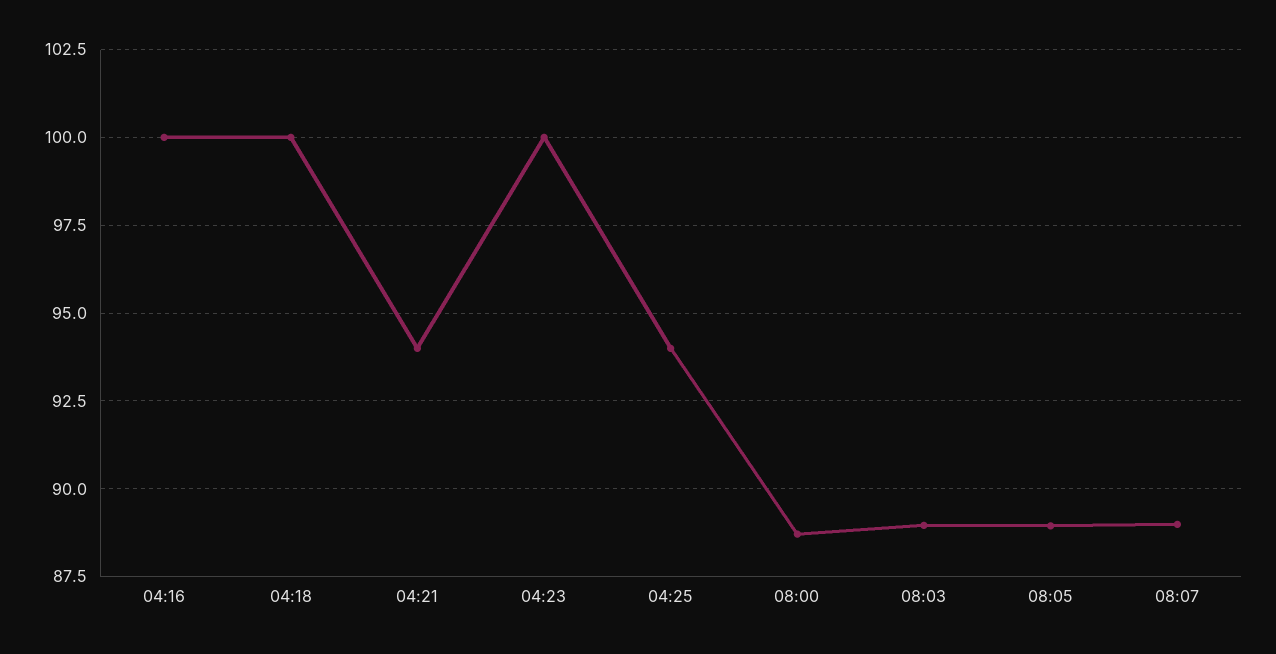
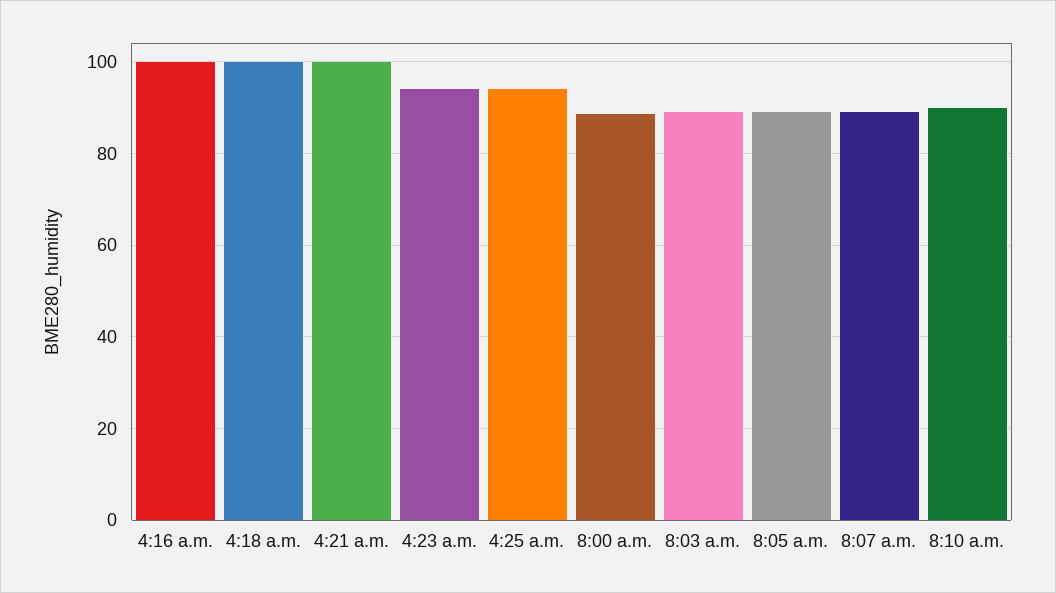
04:21: 94 -> 100
04:23: 100 -> 94
8:10 a.m.: none -> 90

